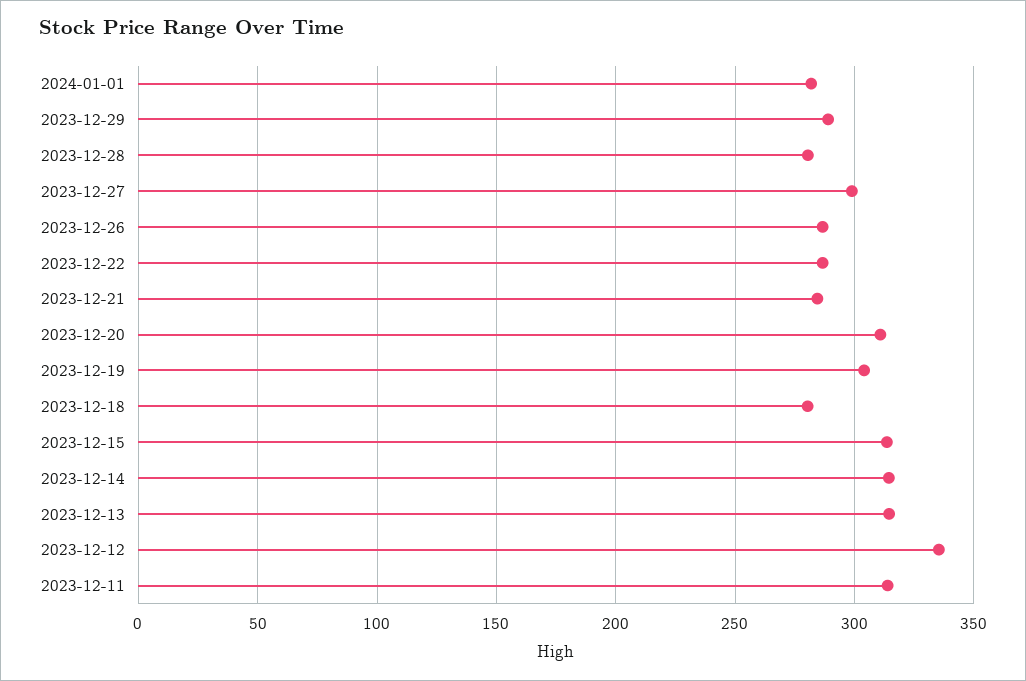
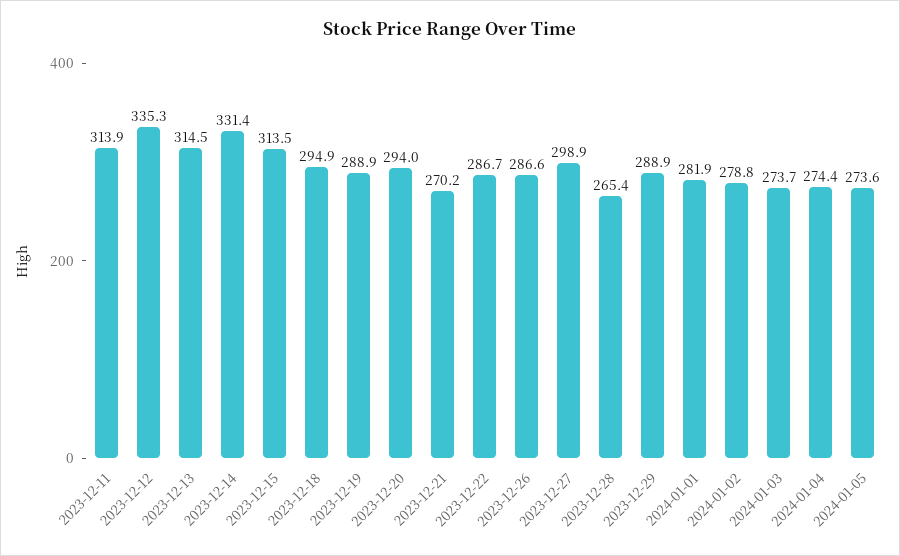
2023-12-28: 280 -> 265.4
2023-12-21: 285 -> 270.2
2023-12-20: 310 -> 294
2023-12-19: 305 -> 288.9
2023-12-18: 280 -> 294.9
2023-12-14: 315 -> 331.4
2024-01-02: none -> 278.8
2024-01-03: none -> 273.7
2024-01-04: none -> 274.4
2024-01-05: none -> 273.6

